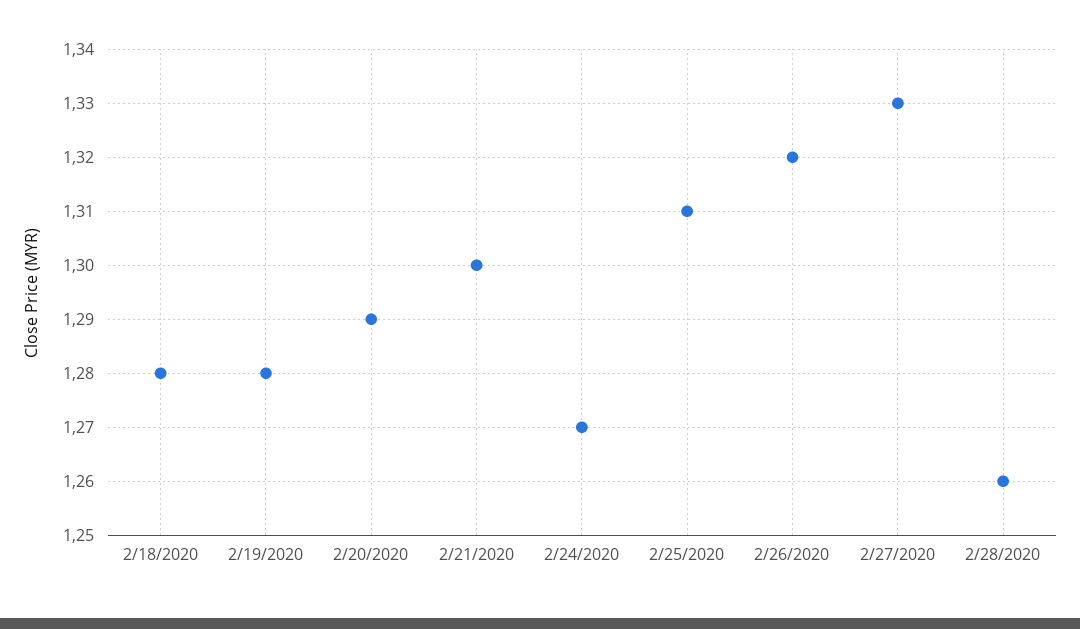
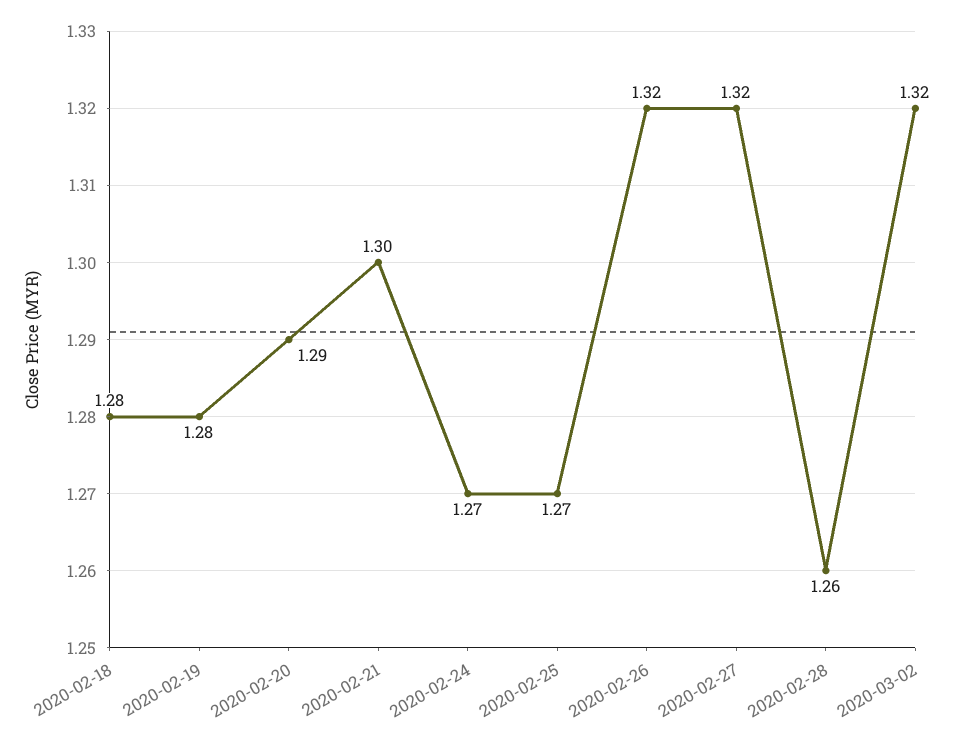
2/25/2020: 1.31 -> 1.27
2/27/2020: 1.33 -> 1.32
2020-03-02: none -> 1.32

